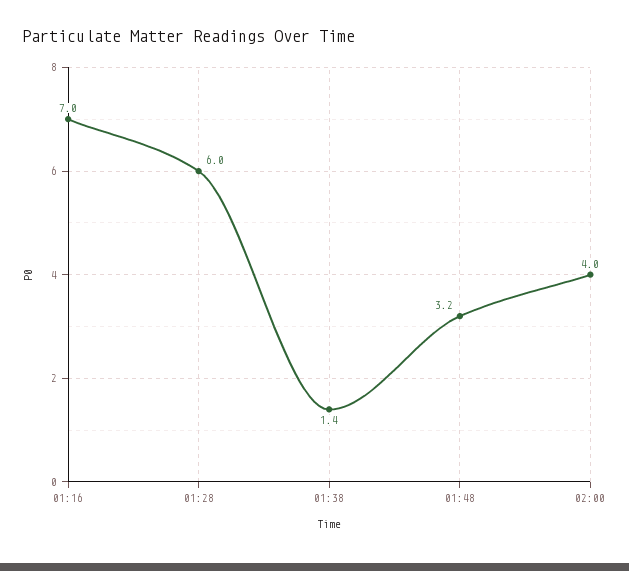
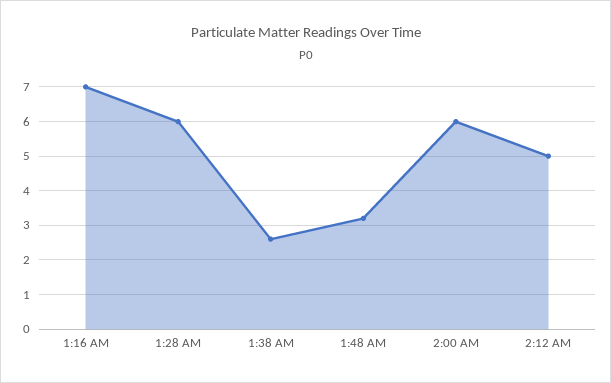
01:38: 1.4 -> 2.5
02:00: 4 -> 6
2:12 AM: none -> 5

